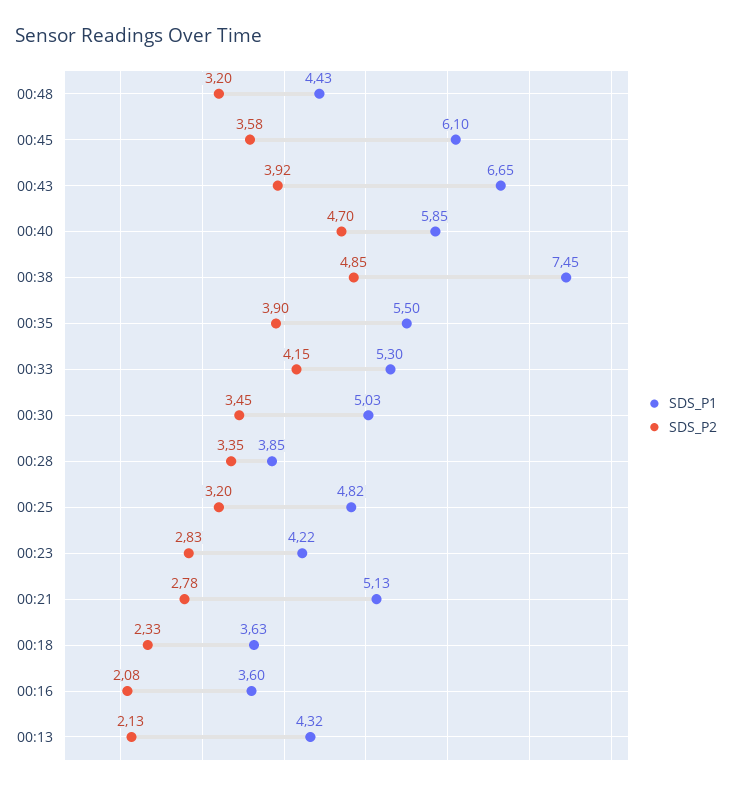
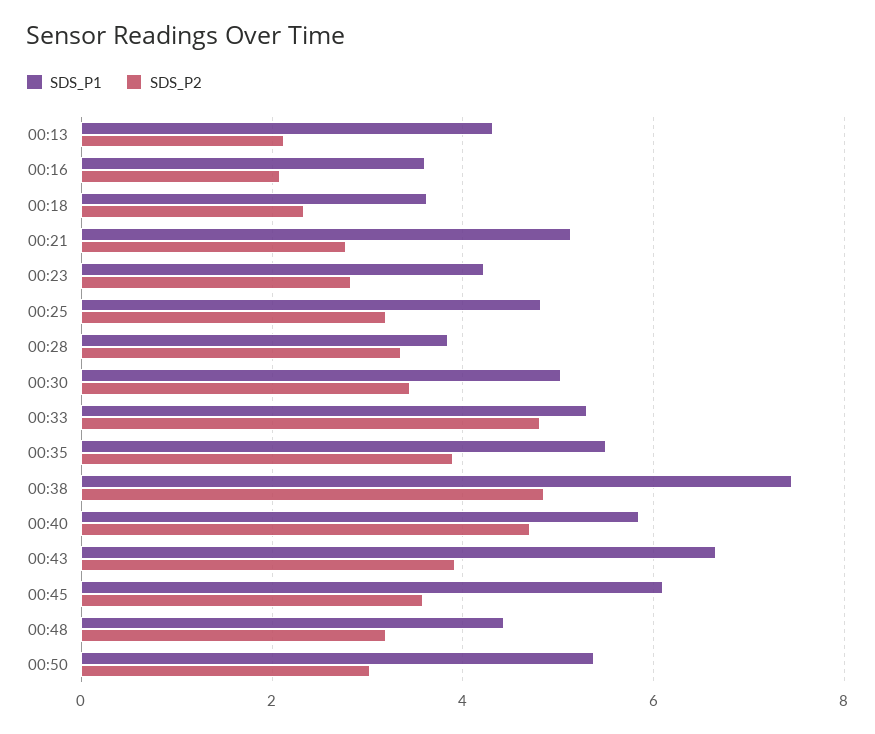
SDS_P2, 00:33: 4.15 -> 4.8
SDS_P1, 00:50: none -> 5.4
SDS_P2, 00:50: none -> 3

